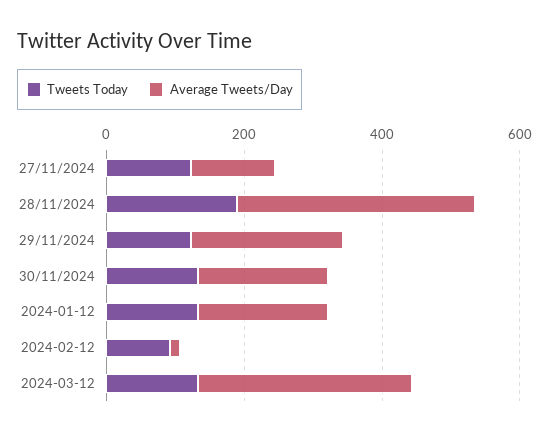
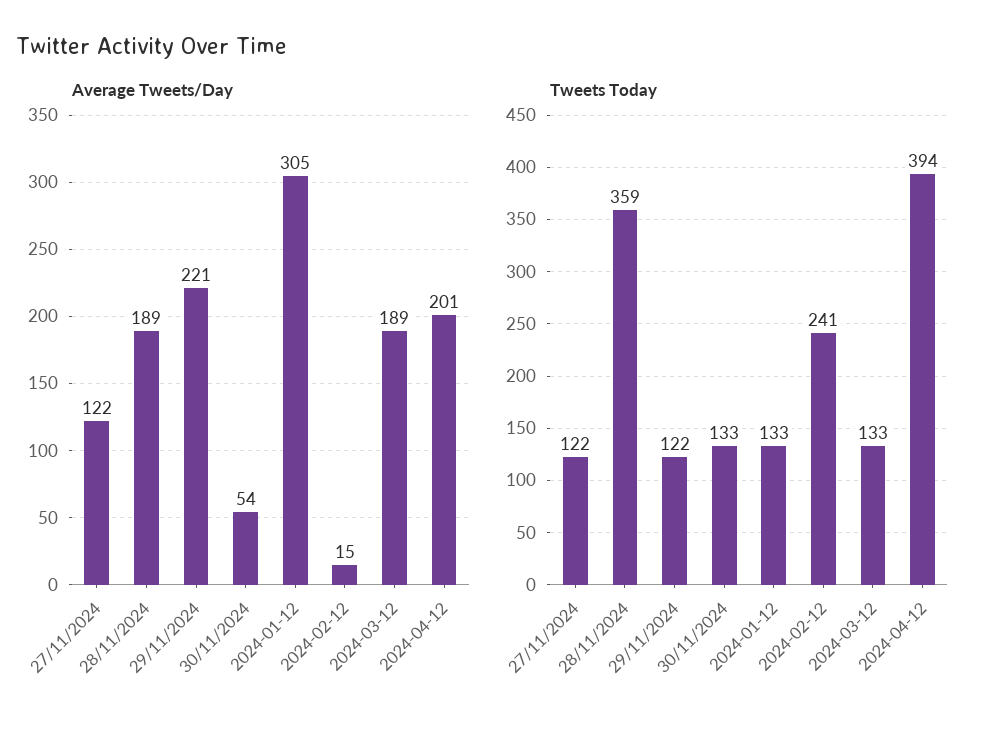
Tweets Today, 28/11/2024: 200 -> 359
Average Tweets/Day, 28/11/2024: 350 -> 189
Average Tweets/Day, 30/11/2024: 200 -> 54
Average Tweets/Day, 2024-01-12: 200 -> 305
Tweets Today, 2024-02-12: 100 -> 241
Average Tweets/Day, 2024-03-12: 300 -> 189
Average Tweets/Day, 2024-04-12: none -> 201
Tweets Today, 2024-04-12: none -> 394

